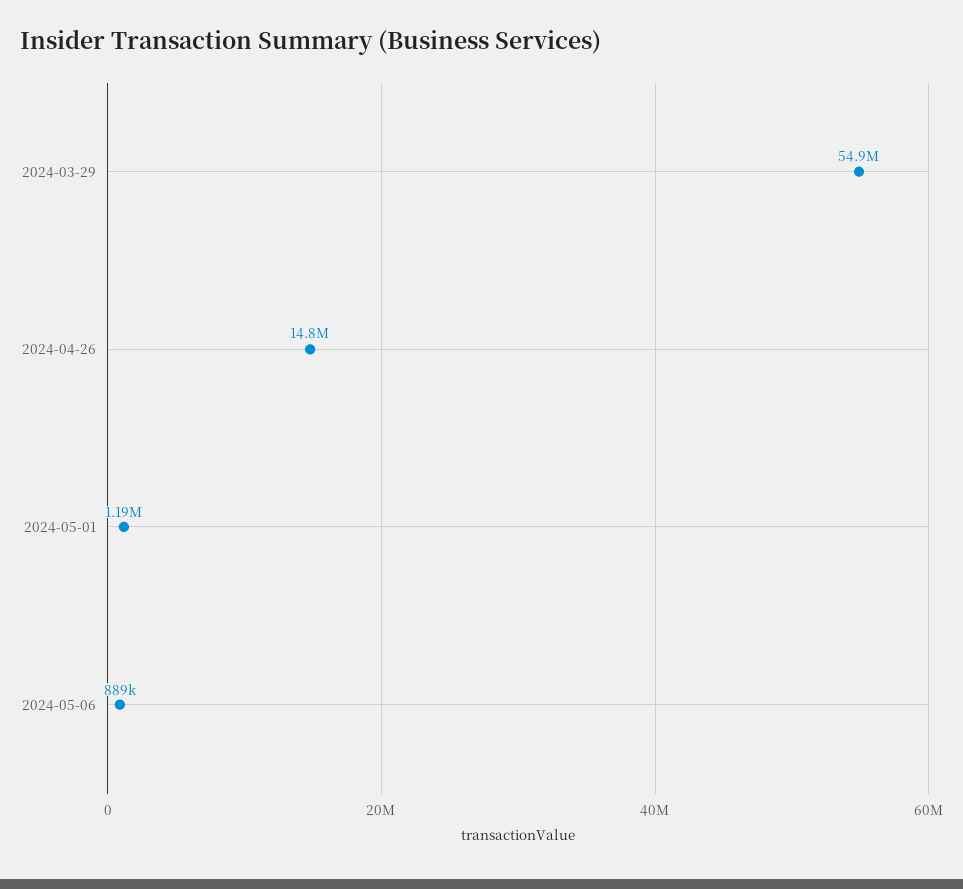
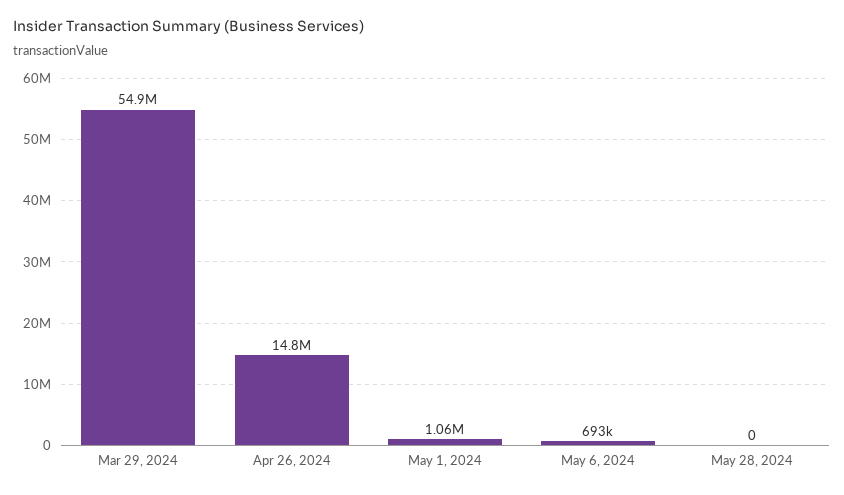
2024-05-01: 1190000 -> 1060000
2024-05-06: 889000 -> 693000
May 28, 2024: none -> 0

